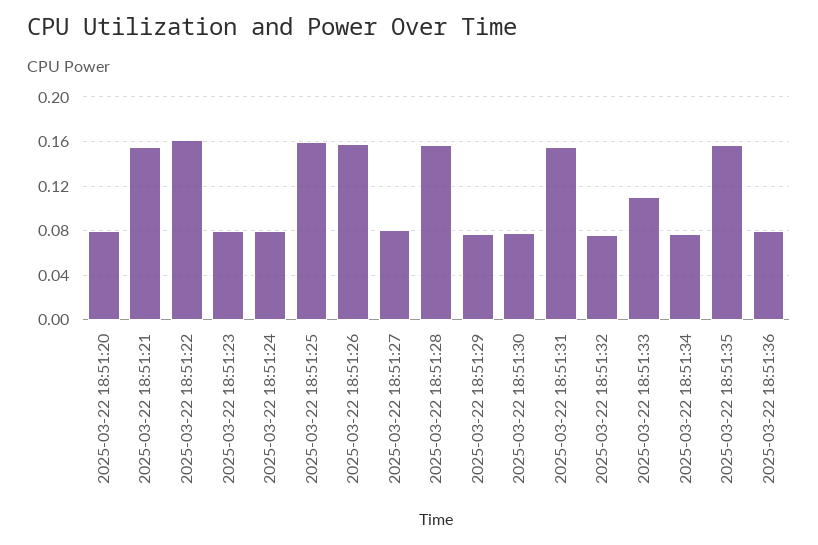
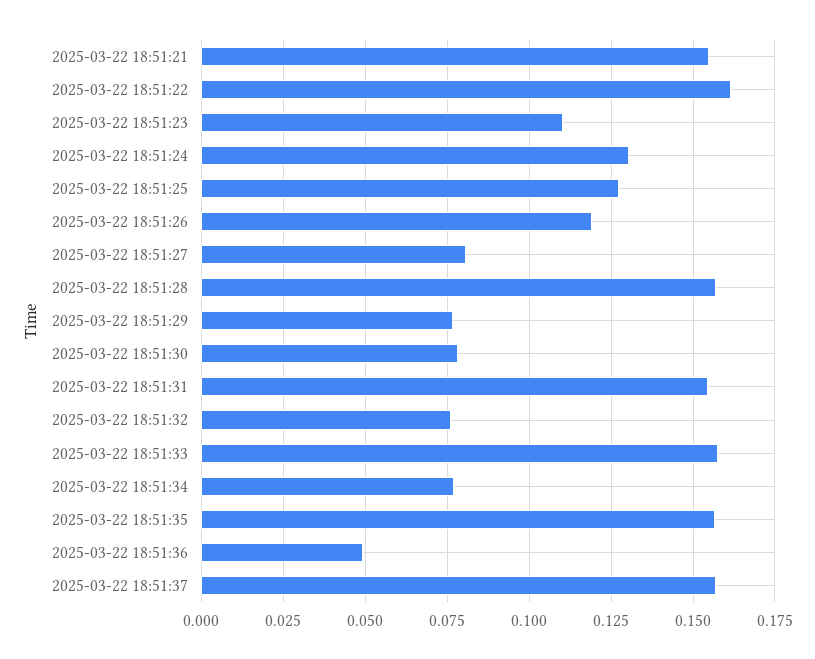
2025-03-22 18:51:20: 0.08 -> none
2025-03-22 18:51:23: 0.08 -> 0.11
2025-03-22 18:51:24: 0.08 -> 0.13
2025-03-22 18:51:25: 0.16 -> 0.1275
2025-03-22 18:51:26: 0.16 -> 0.12
2025-03-22 18:51:33: 0.11 -> 0.1575
2025-03-22 18:51:36: 0.08 -> 0.05
2025-03-22 18:51:37: none -> 0.1575

